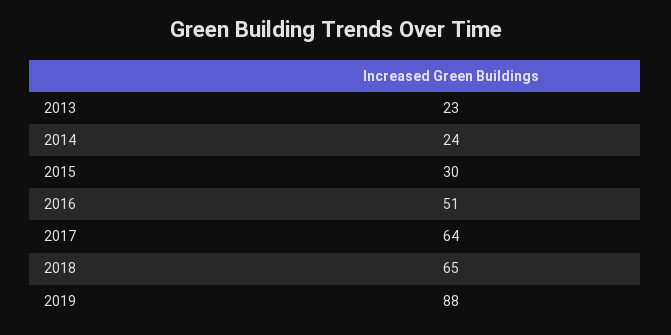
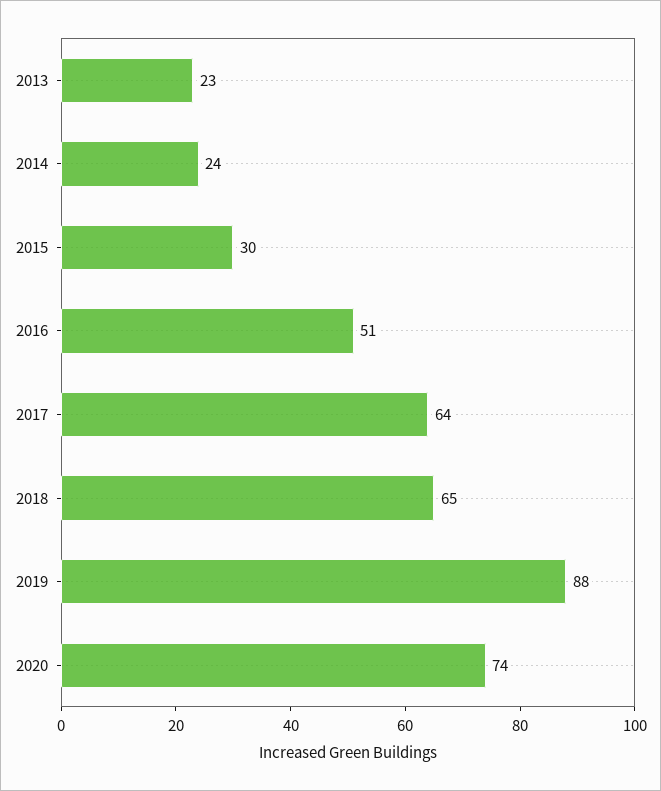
2020: none -> 74

